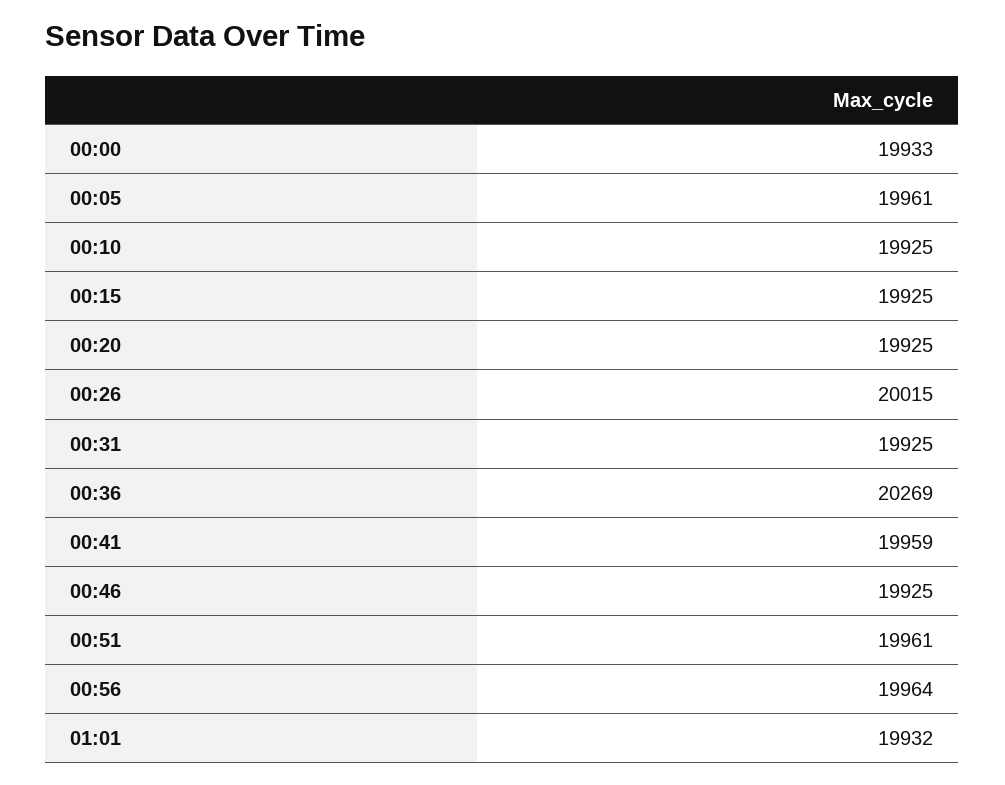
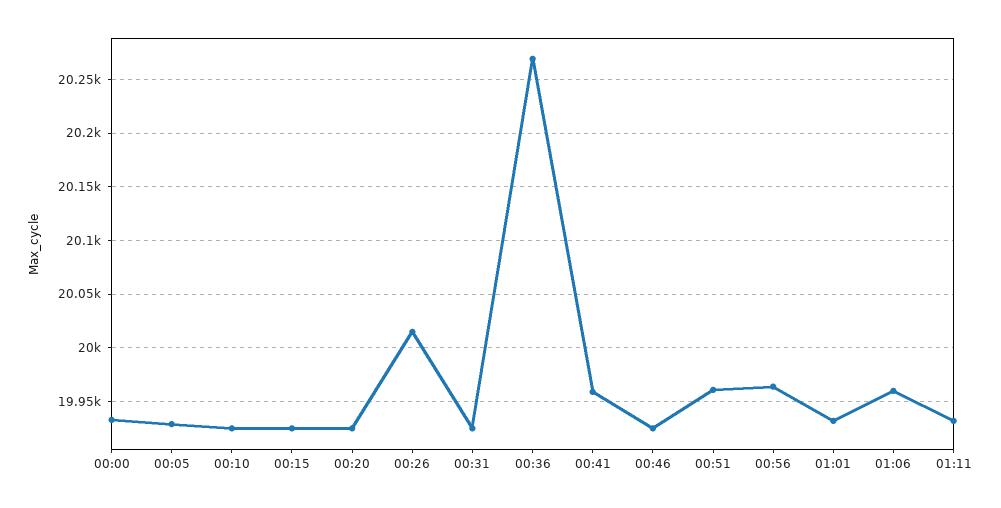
00:05: 19961 -> 19930
01:06: none -> 19960
01:11: none -> 19930

